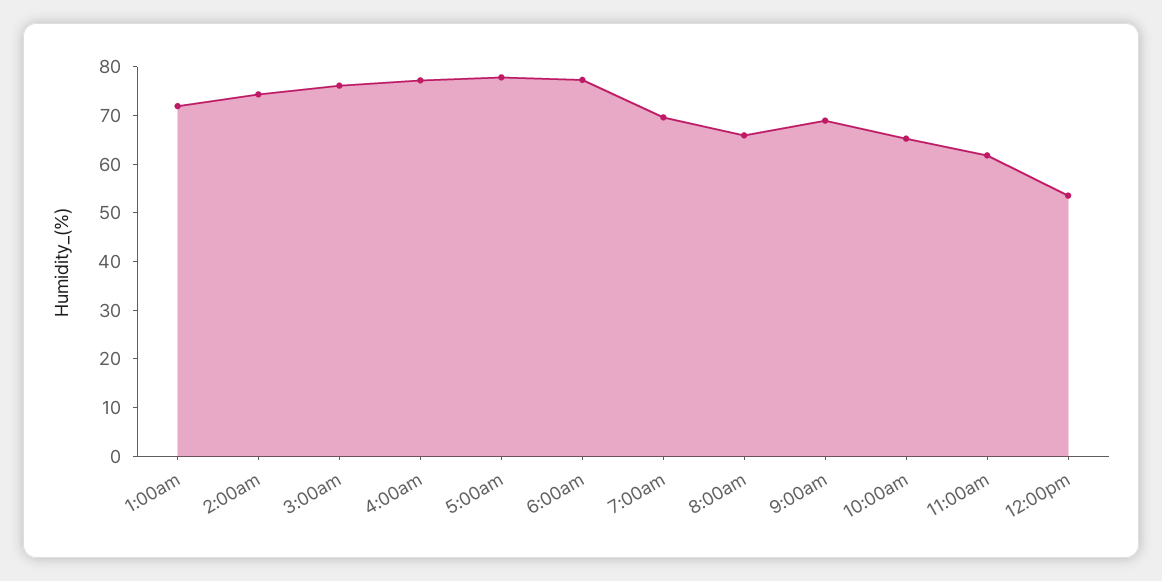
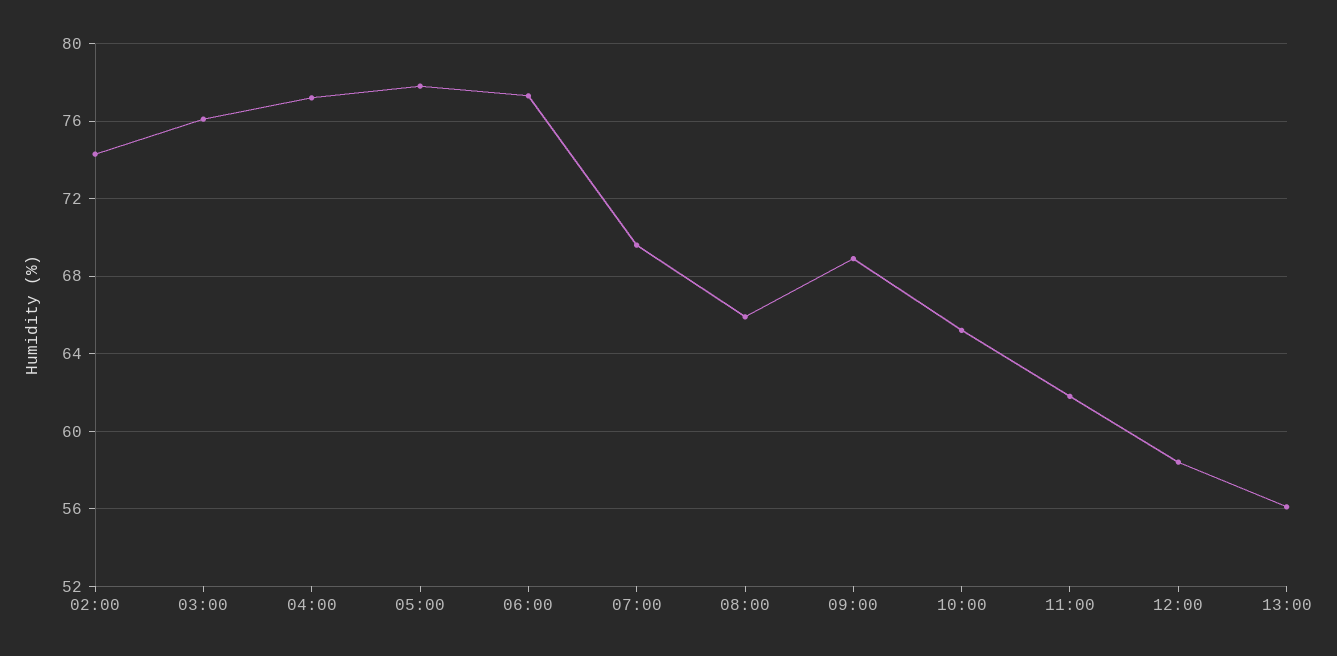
1:00am: 72 -> none
12:00pm: 54 -> 58.5
13:00: none -> 56

